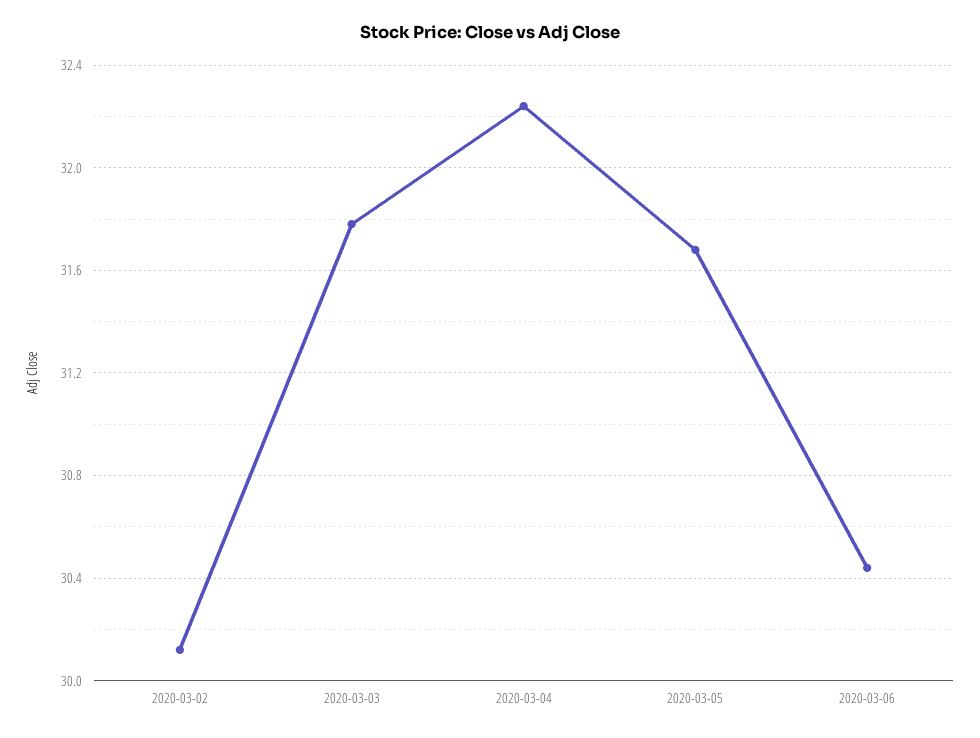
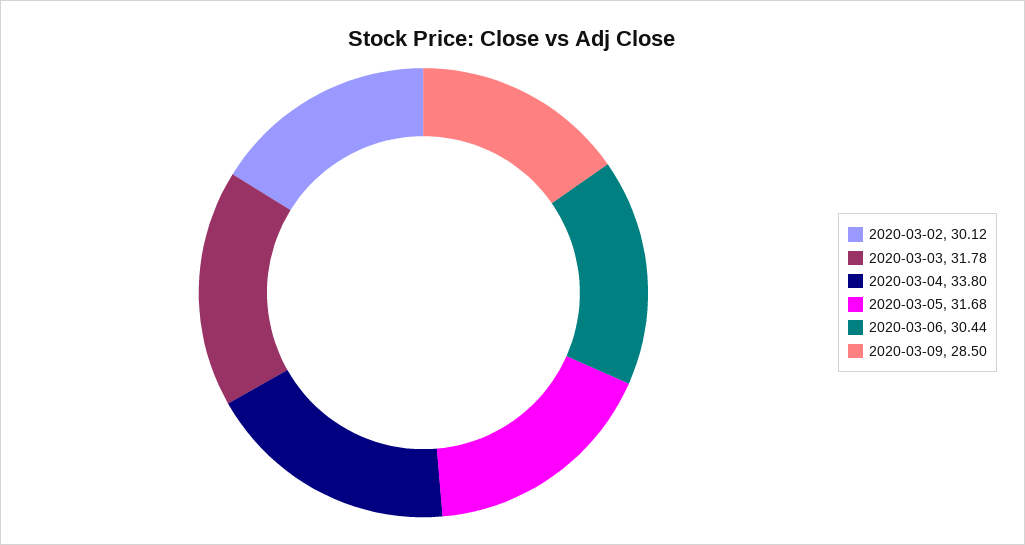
2020-03-04: 32.25 -> 33.8
2020-03-09: none -> 28.5

